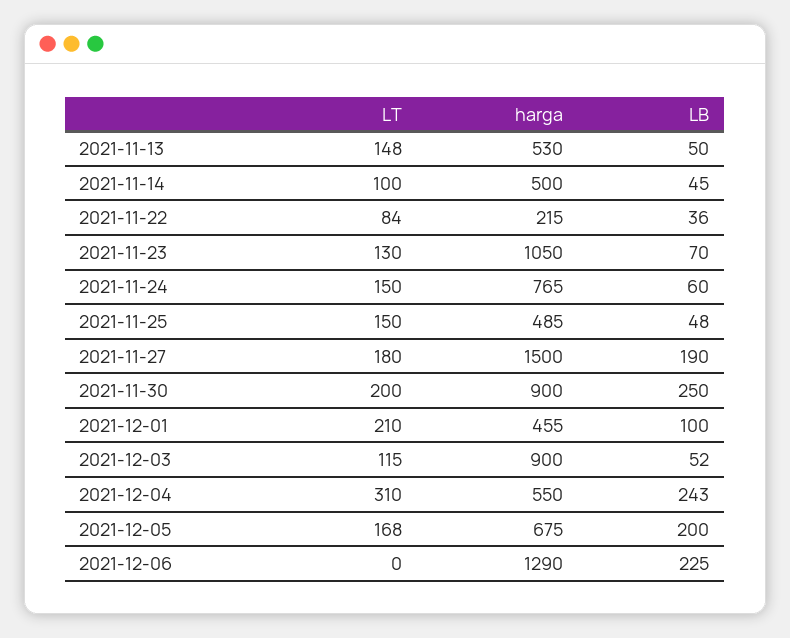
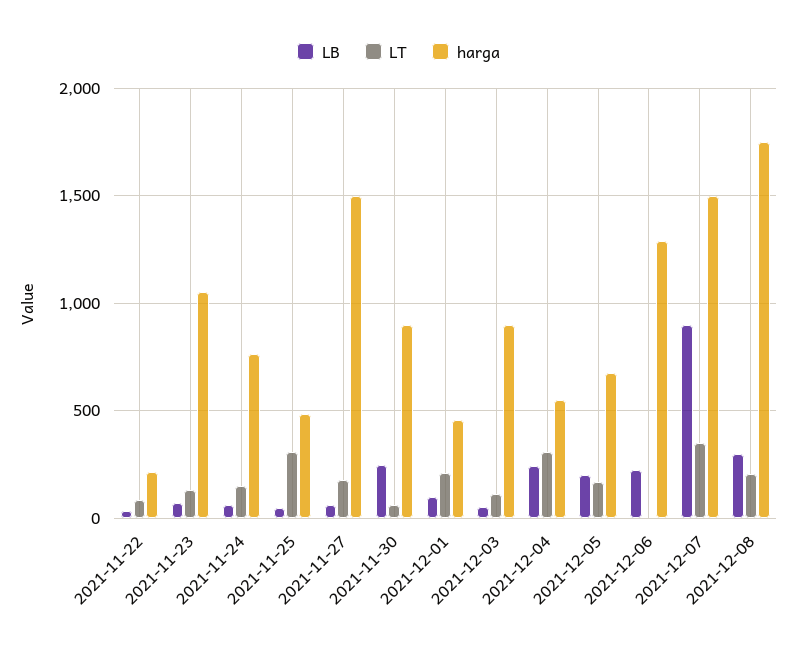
LT, 2021-11-13: 148 -> none
harga, 2021-11-13: 530 -> none
LB, 2021-11-13: 50 -> none
LT, 2021-11-14: 100 -> none
harga, 2021-11-14: 500 -> none
LB, 2021-11-14: 45 -> none
LT, 2021-11-25: 150 -> 300
LB, 2021-11-27: 190 -> 50
LT, 2021-11-30: 200 -> 50
LB, 2021-12-07: none -> 900
LT, 2021-12-07: none -> 350
harga, 2021-12-07: none -> 1500
LB, 2021-12-08: none -> 300
LT, 2021-12-08: none -> 200
harga, 2021-12-08: none -> 1750

